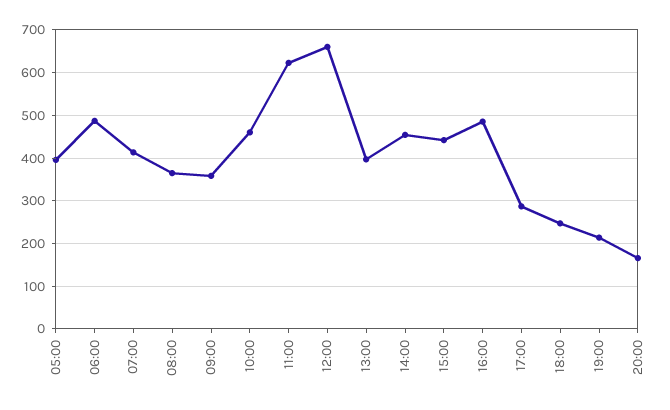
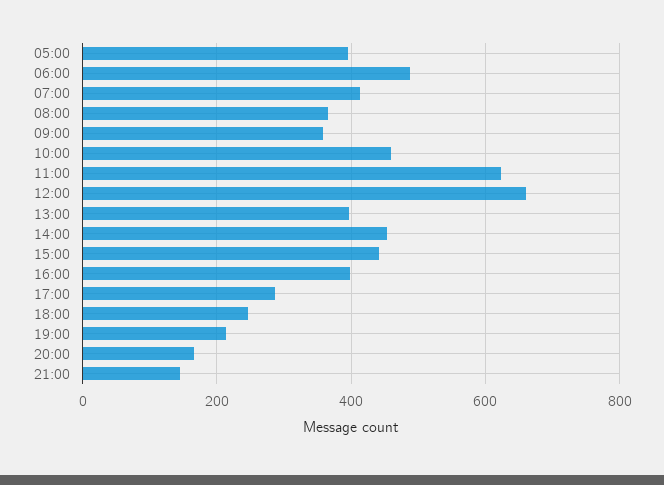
16:00: 480 -> 400
21:00: none -> 140

